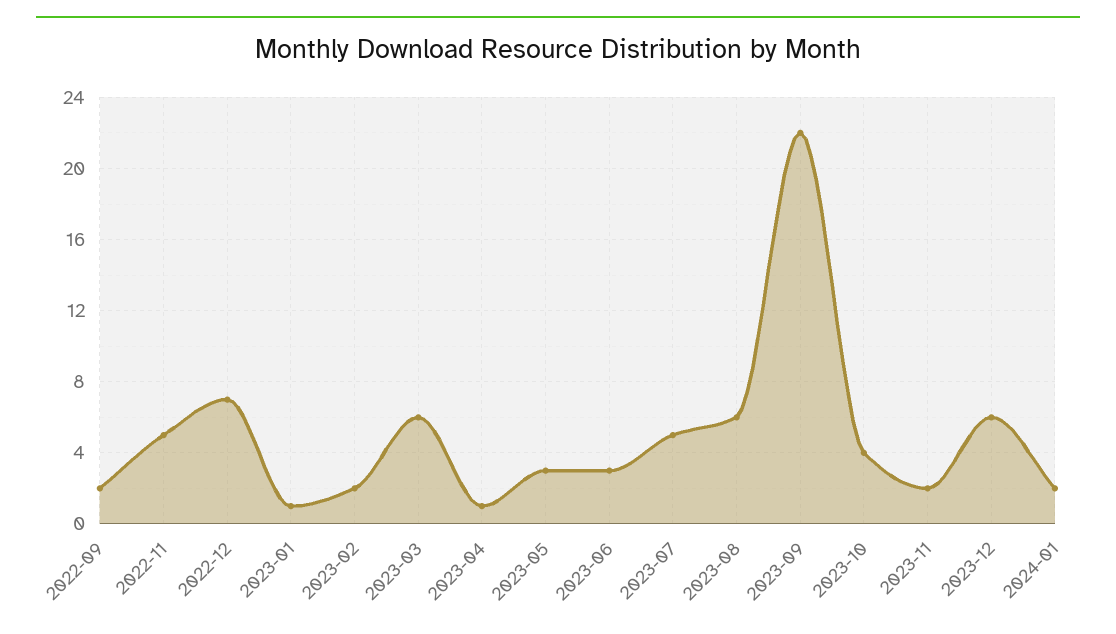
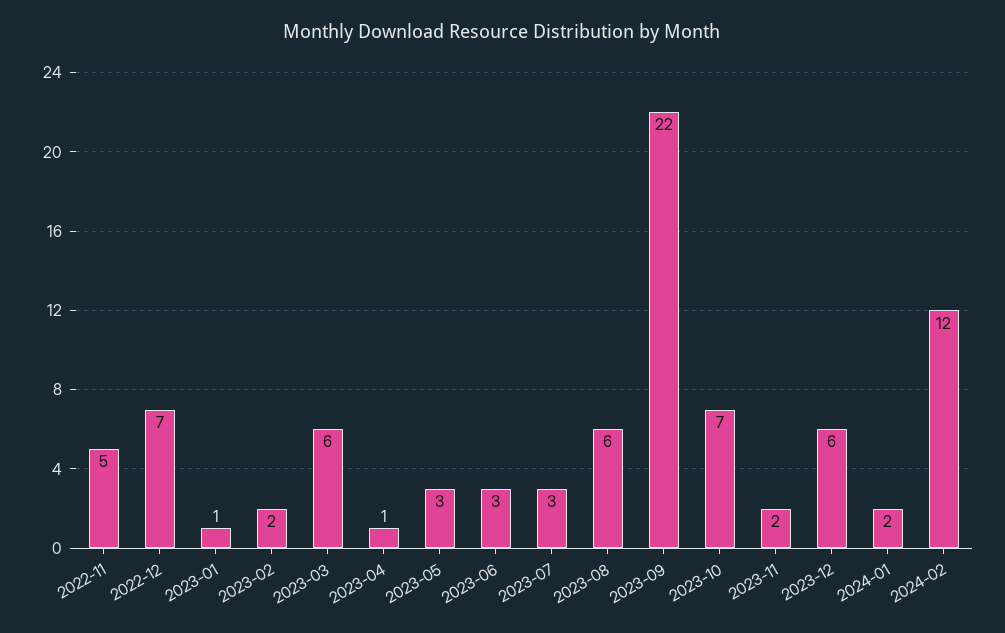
2022-09: 2 -> none
2023-07: 5 -> 3
2023-10: 4 -> 7
2024-02: none -> 12

